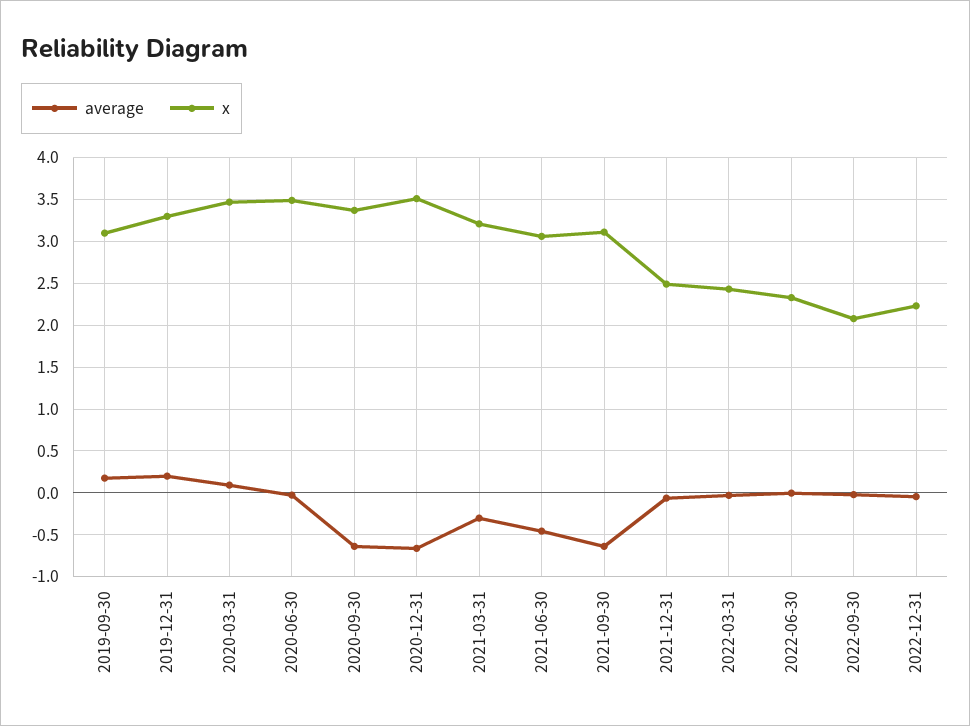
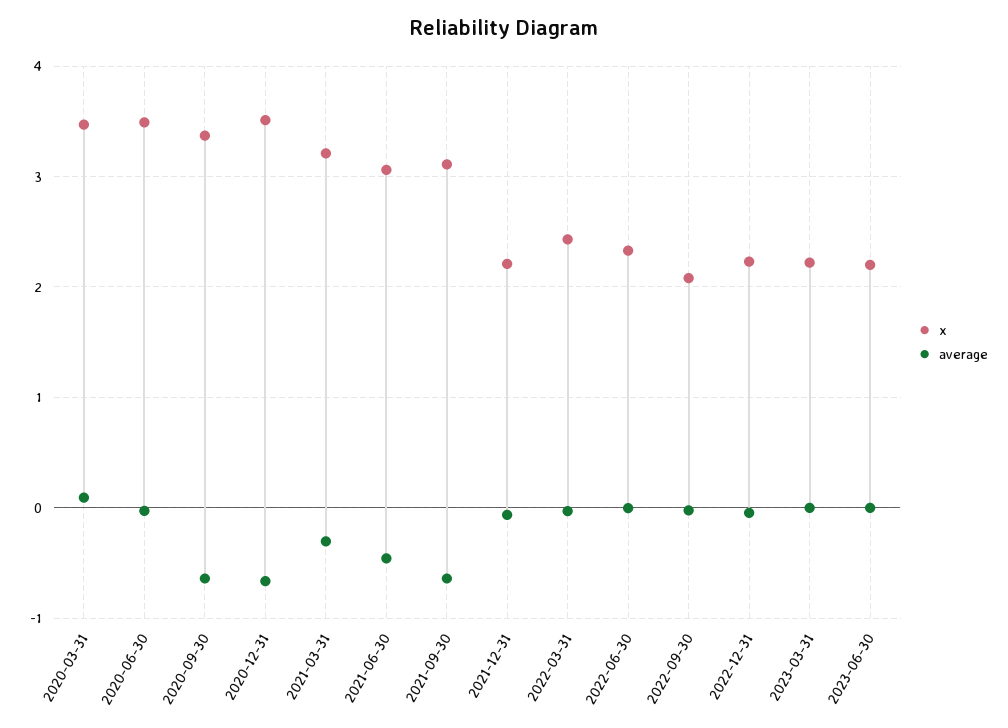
average, 2019-09-30: 0.2 -> none
x, 2019-09-30: 3.1 -> none
average, 2019-12-31: 0.2 -> none
x, 2019-12-31: 3.3 -> none
x, 2021-12-31: 2.5 -> 2.2
x, 2023-03-31: none -> 2.2
average, 2023-03-31: none -> 0
x, 2023-06-30: none -> 2.2
average, 2023-06-30: none -> 0

